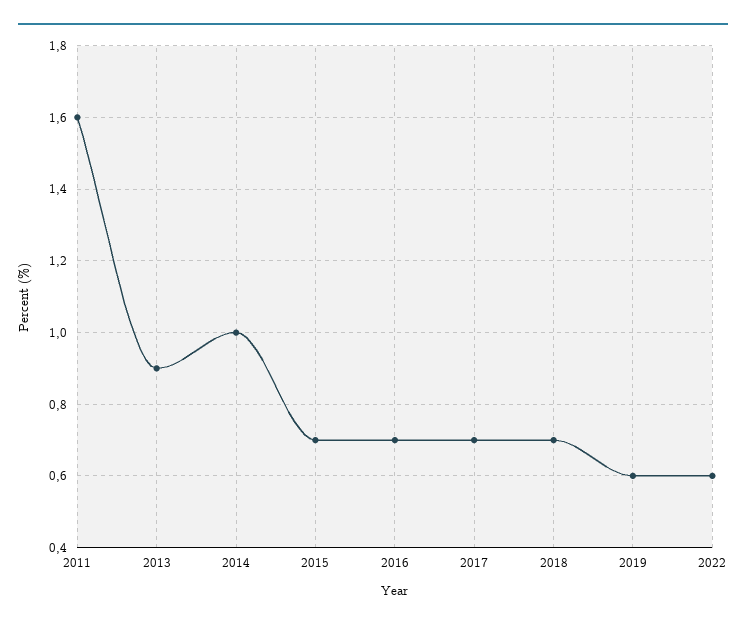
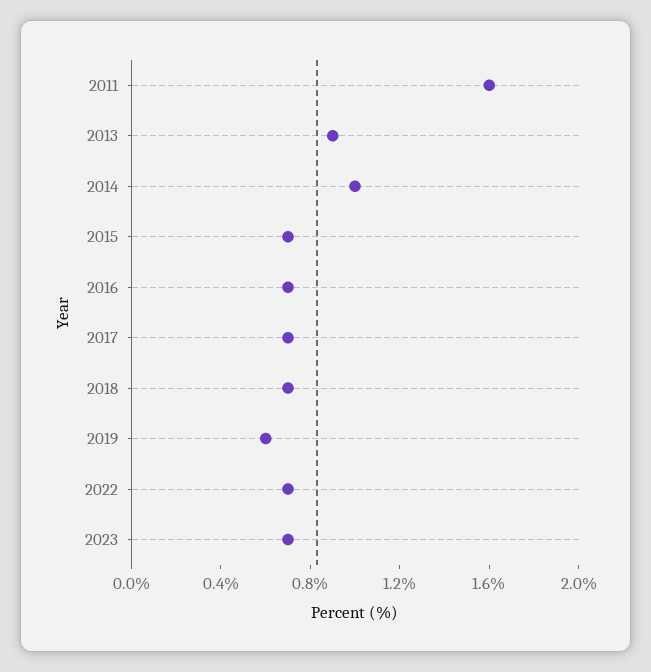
2022: 0.6 -> 0.7
2023: none -> 0.7

